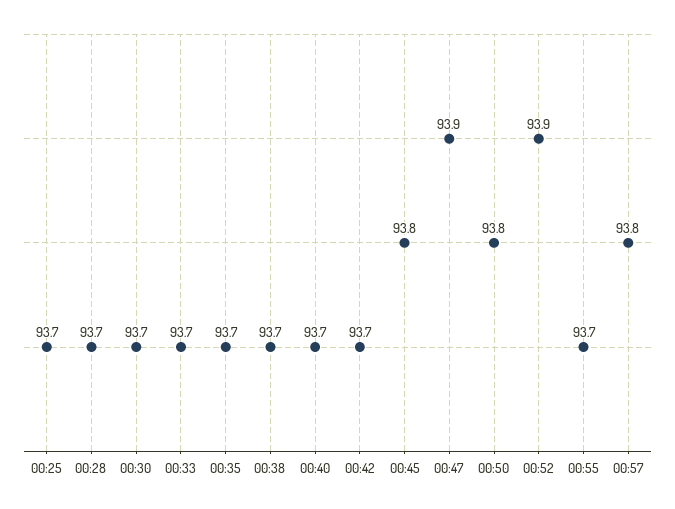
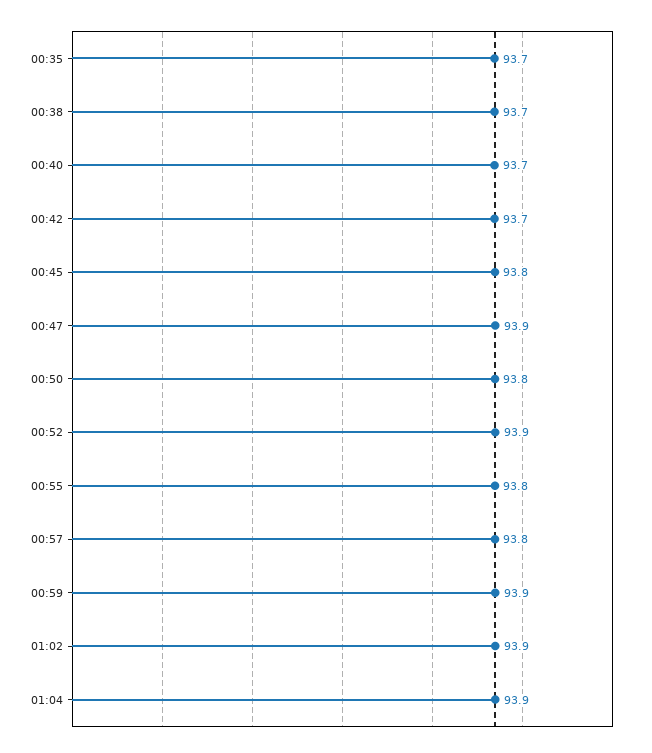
00:25: 93.7 -> none
00:28: 93.7 -> none
00:30: 93.7 -> none
00:33: 93.7 -> none
00:55: 93.7 -> 93.8
00:59: none -> 93.9
01:02: none -> 93.9
01:04: none -> 93.9

